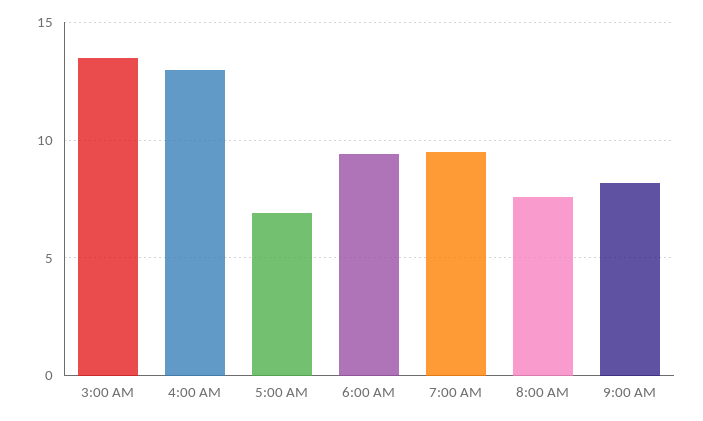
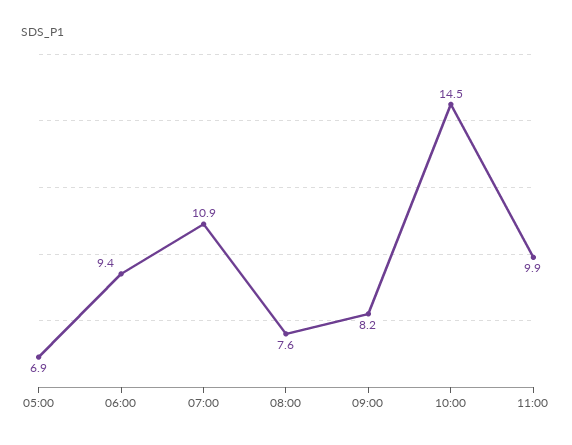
3:00 AM: 13.5 -> none
4:00 AM: 13 -> none
7:00 AM: 9.5 -> 10.9
10:00: none -> 14.5
11:00: none -> 9.9

